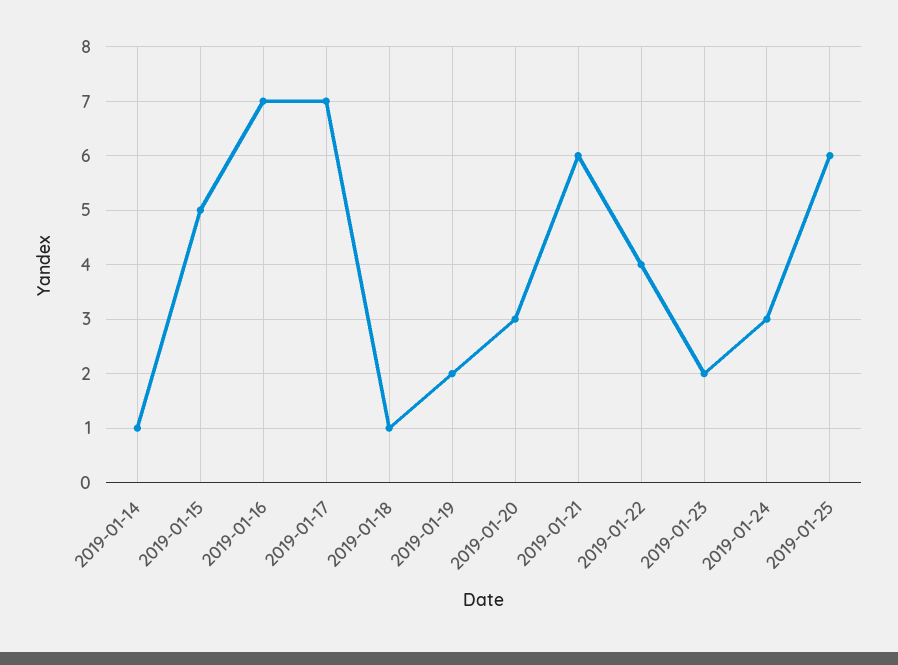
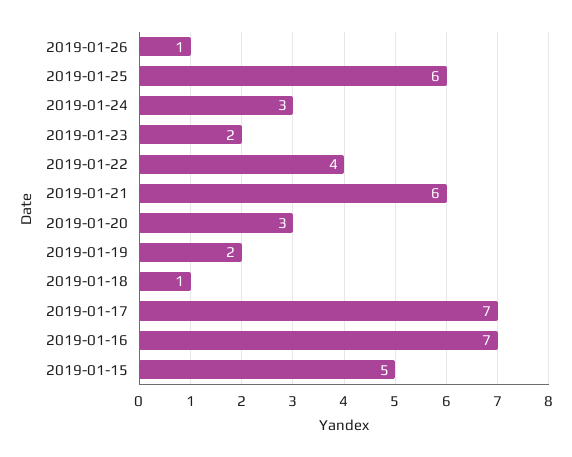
2019-01-14: 1 -> none
2019-01-26: none -> 1

